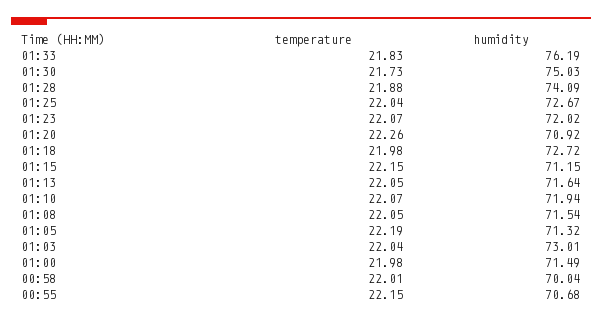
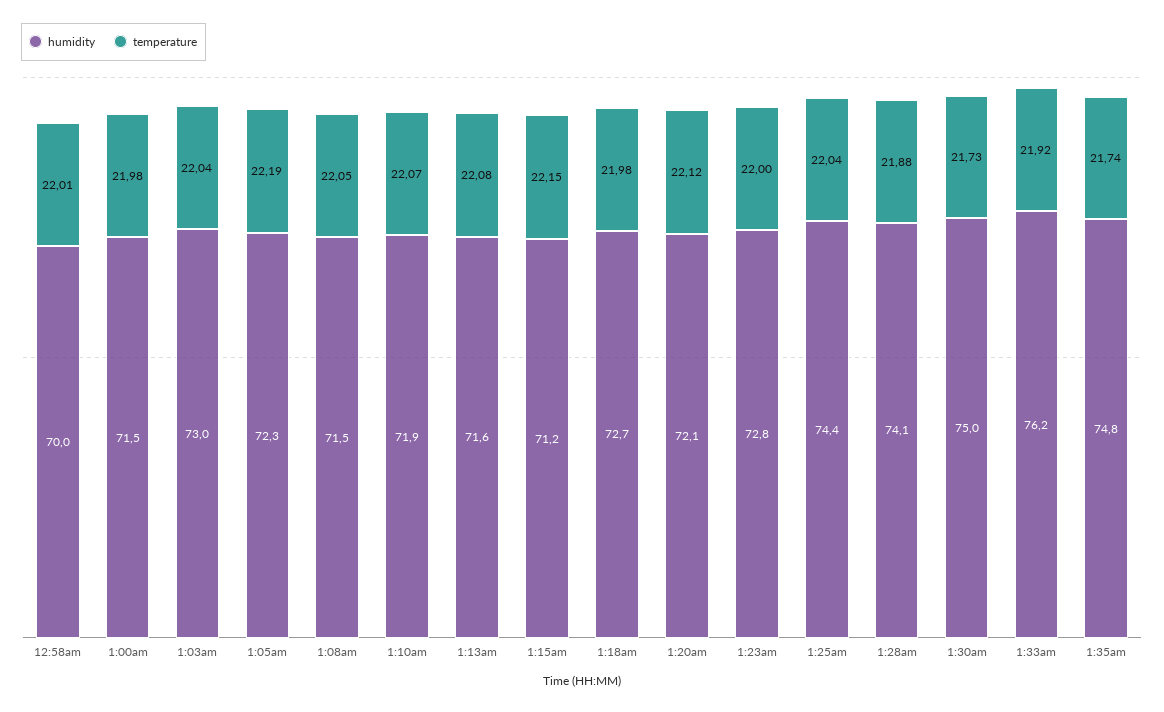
temperature, 01:33: 21.83 -> 21.92
humidity, 01:25: 72.67 -> 74.4
temperature, 01:23: 22.07 -> 22
humidity, 01:23: 72.02 -> 72.8
temperature, 01:20: 22.26 -> 22.12
humidity, 01:20: 70.92 -> 72.1
temperature, 01:13: 22.05 -> 22.08
humidity, 01:05: 71.32 -> 72.3
temperature, 00:55: 22.15 -> none
humidity, 00:55: 70.68 -> none
humidity, 1:35am: none -> 74.8
temperature, 1:35am: none -> 21.74

